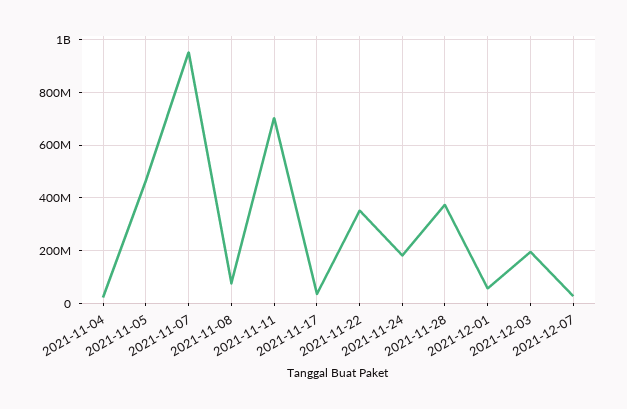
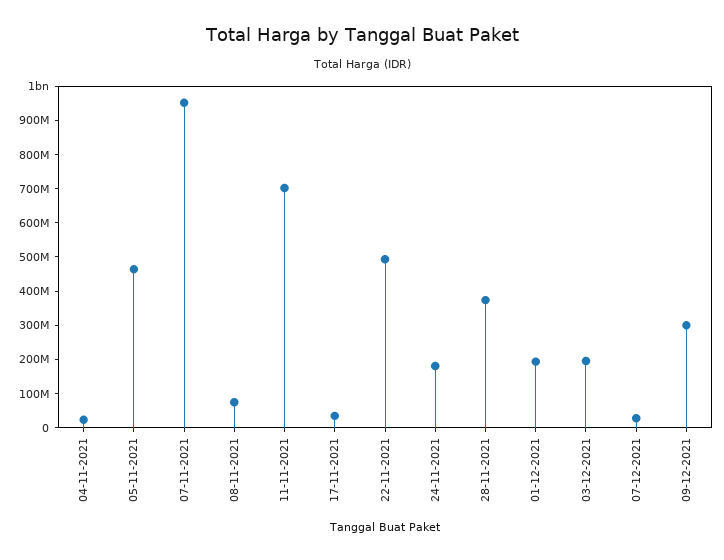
2021-11-22: 350000000 -> 500000000
2021-12-01: 50000000 -> 200000000
09-12-2021: none -> 300000000

